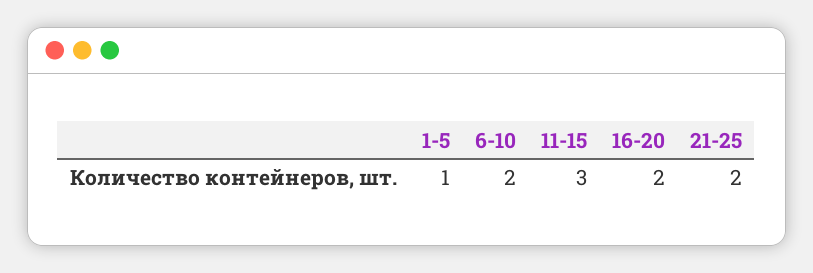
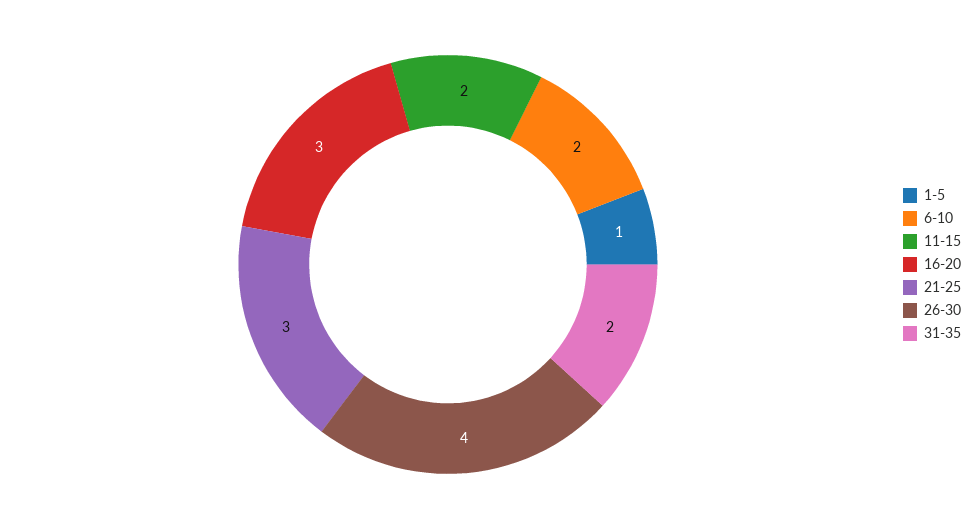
11-15: 3 -> 2
16-20: 2 -> 3
21-25: 2 -> 3
26-30: none -> 4
31-35: none -> 2

